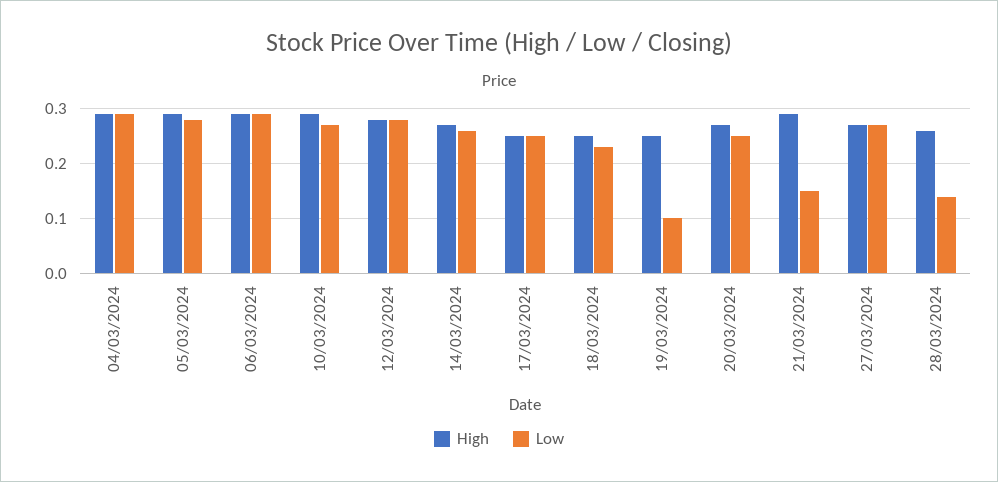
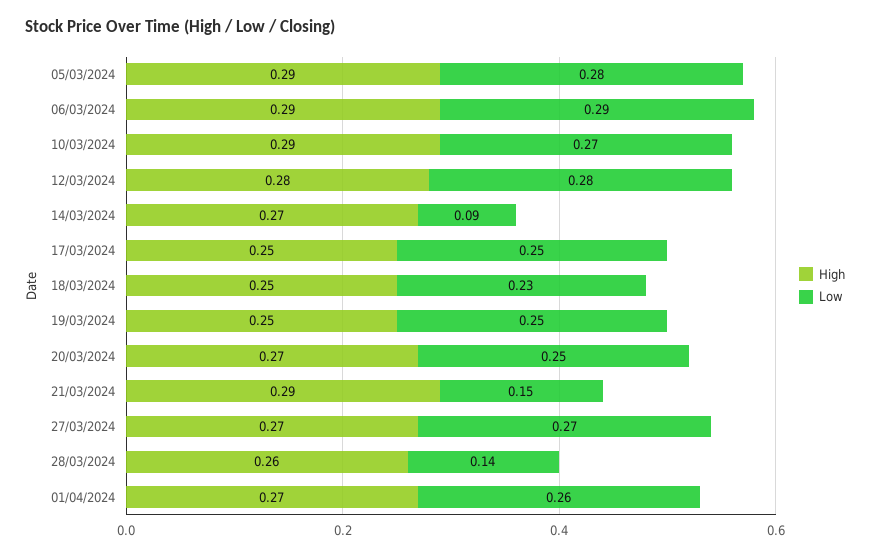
High, 04/03/2024: 0.3 -> none
Low, 04/03/2024: 0.3 -> none
Low, 14/03/2024: 0.25 -> 0.09
Low, 19/03/2024: 0.1 -> 0.25
High, 01/04/2024: none -> 0.27
Low, 01/04/2024: none -> 0.26

